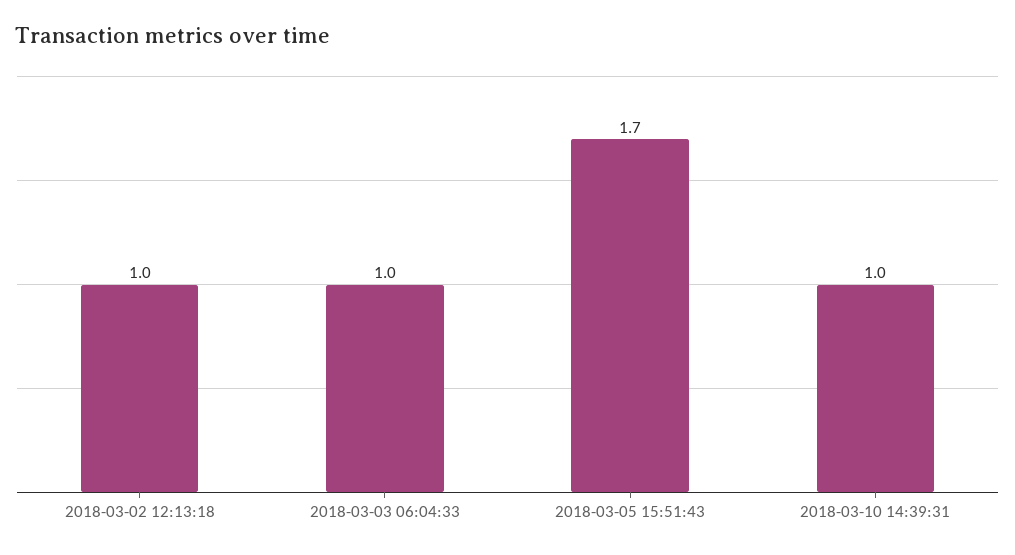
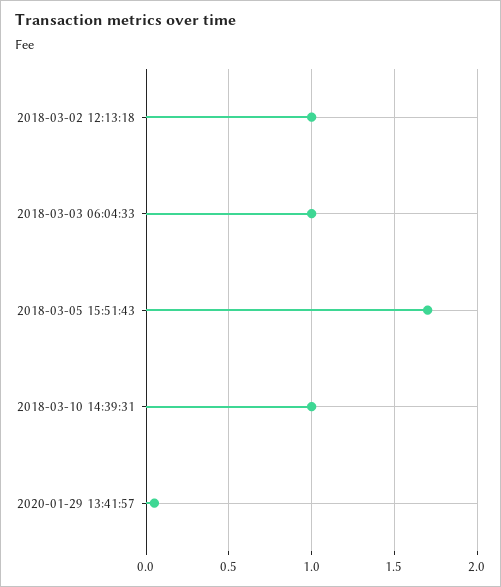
2020-01-29 13:41:57: none -> 0.05

